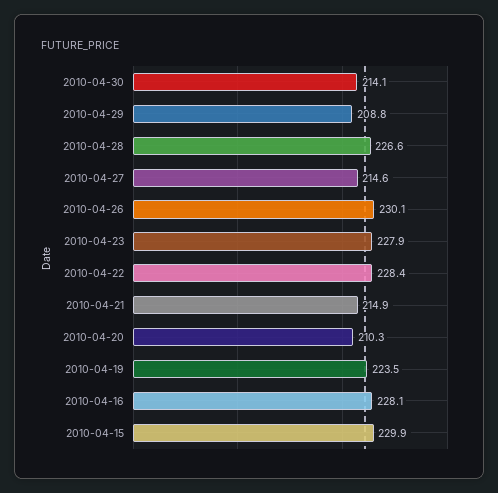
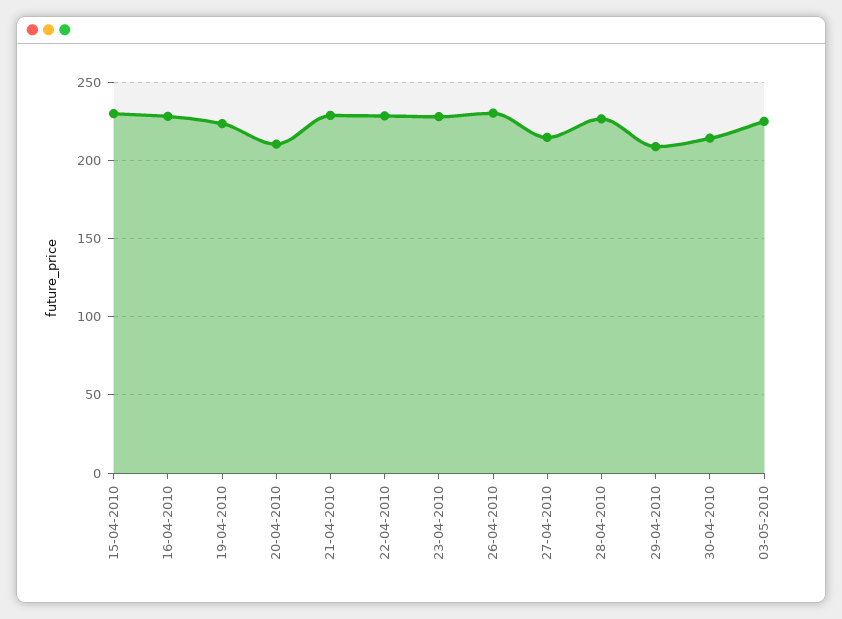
2010-04-21: 214.9 -> 230
03-05-2010: none -> 225

